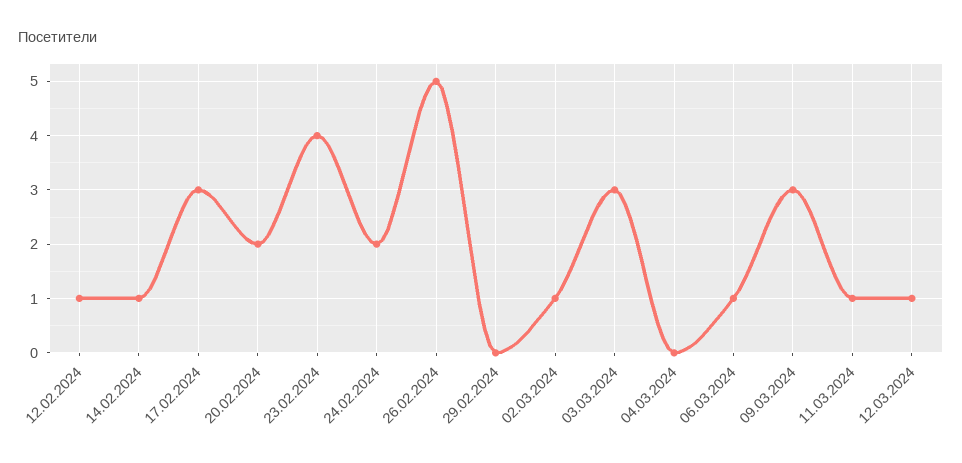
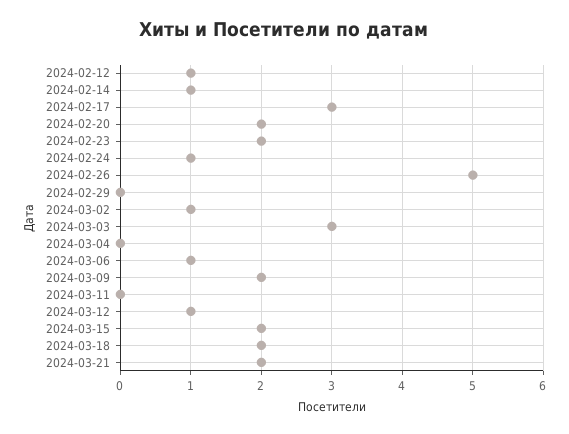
23.02.2024: 4 -> 2
24.02.2024: 2 -> 1
09.03.2024: 3 -> 2
11.03.2024: 1 -> 0
2024-03-15: none -> 2
2024-03-18: none -> 2
2024-03-21: none -> 2

